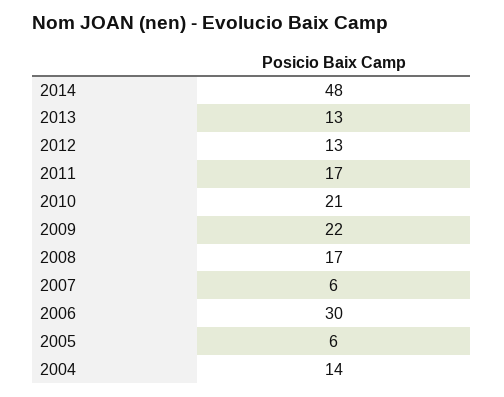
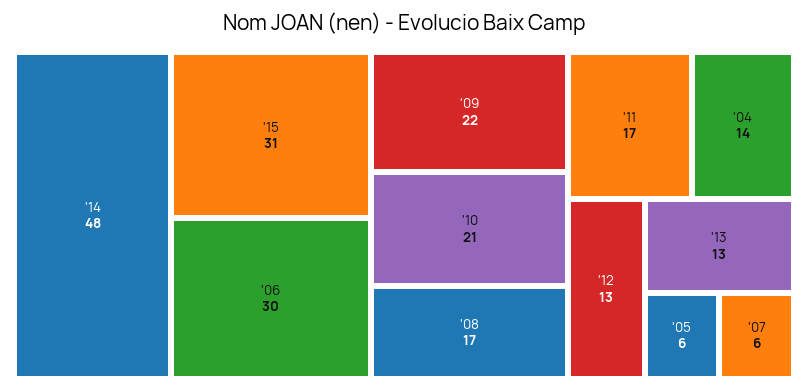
'15: none -> 31

